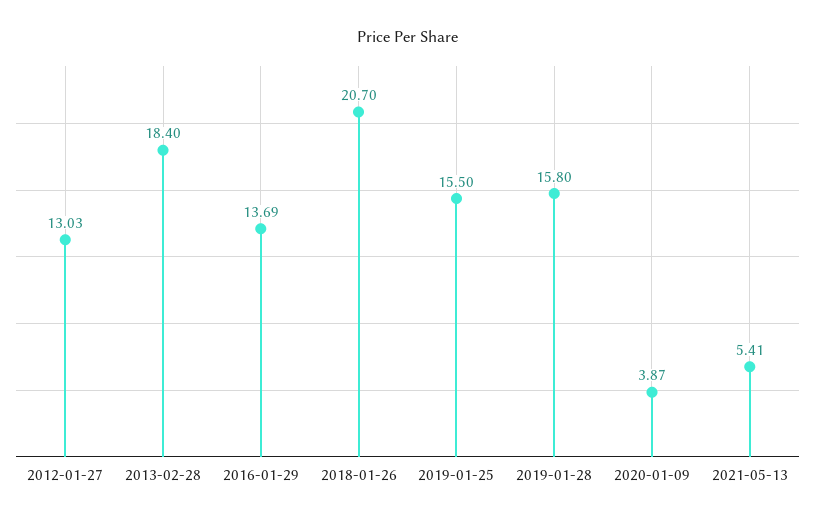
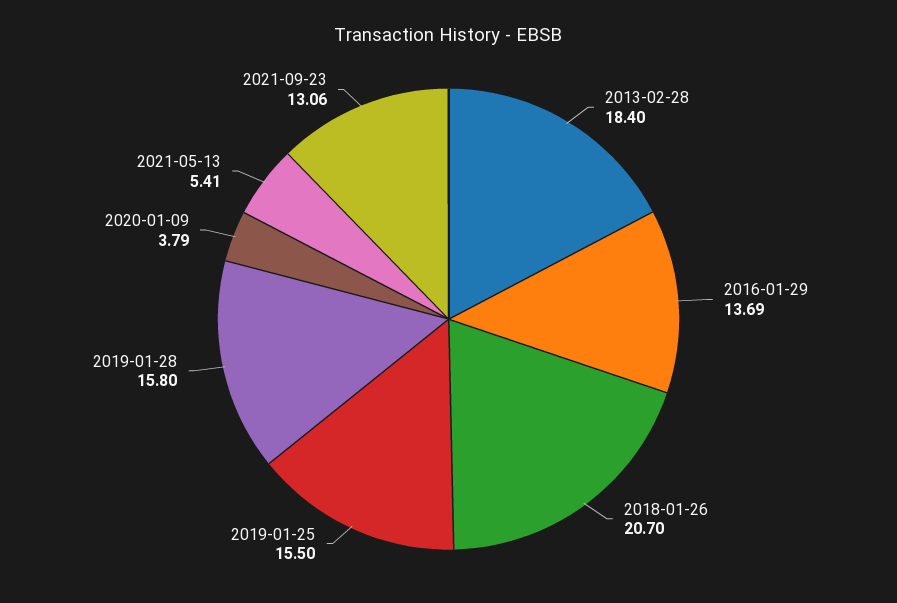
2012-01-27: 13.03 -> none
2020-01-09: 3.87 -> 3.79
2021-09-23: none -> 13.06

